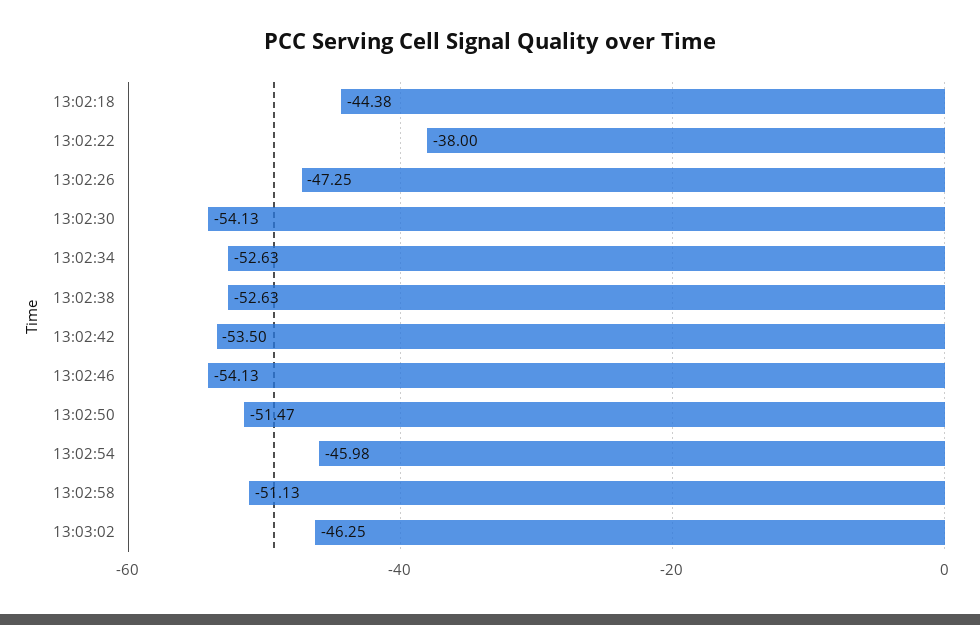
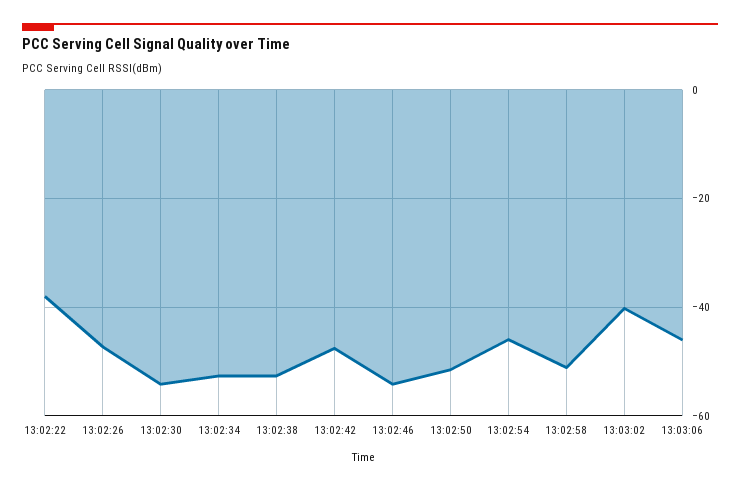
13:02:18: -44.38 -> none
13:02:42: -53.5 -> -48
13:03:02: -46.25 -> -40
13:03:06: none -> -46

